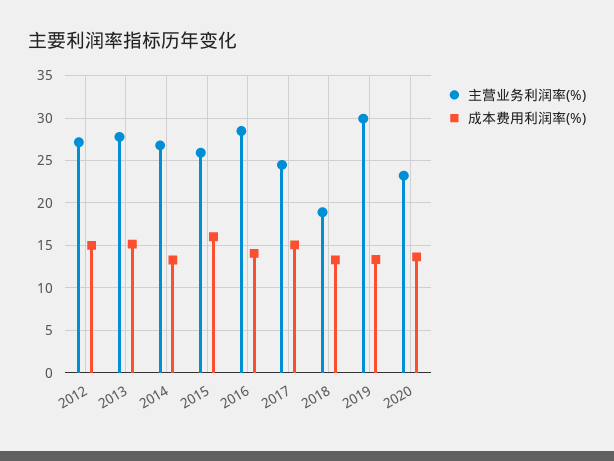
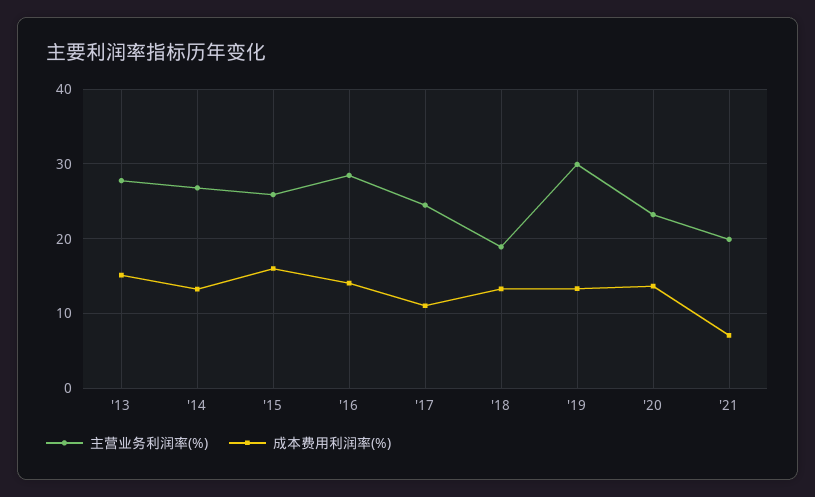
主营业务利润率(%), 2012: 27 -> none
成本费用利润率(%), 2012: 15 -> none
成本费用利润率(%), 2017: 15 -> 11
主营业务利润率(%), '21: none -> 20
成本费用利润率(%), '21: none -> 7

